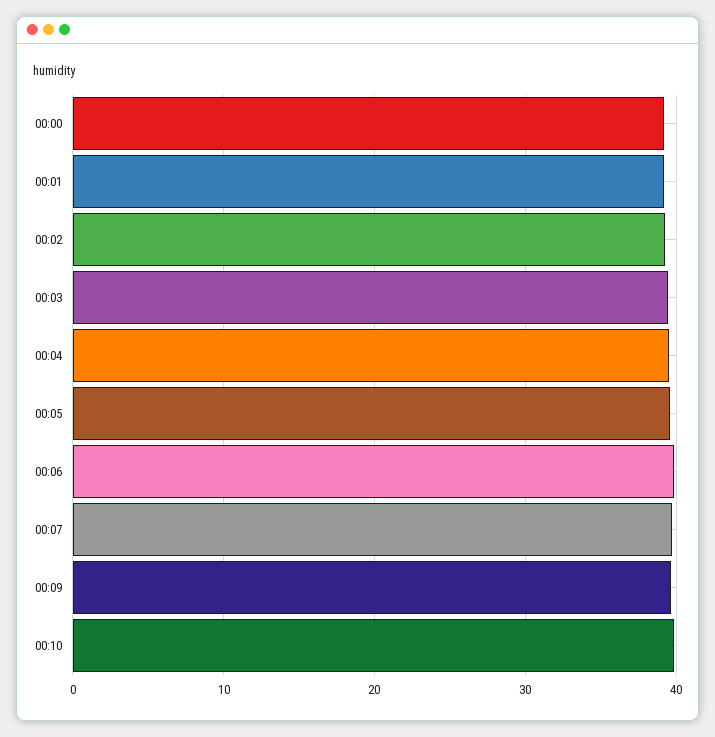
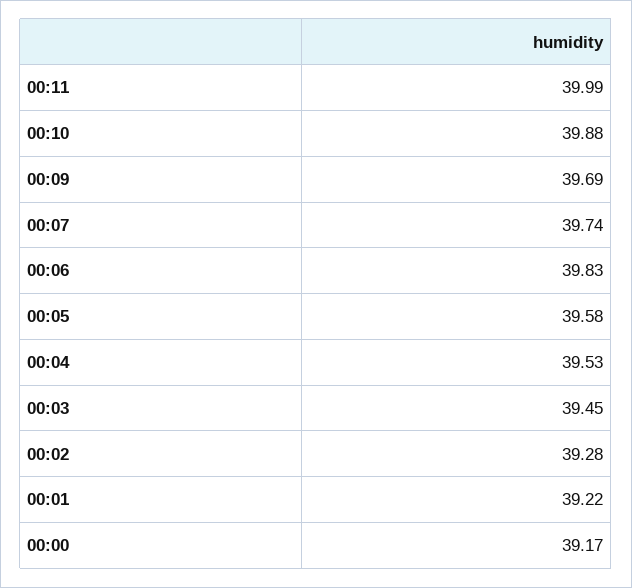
00:11: none -> 39.99

